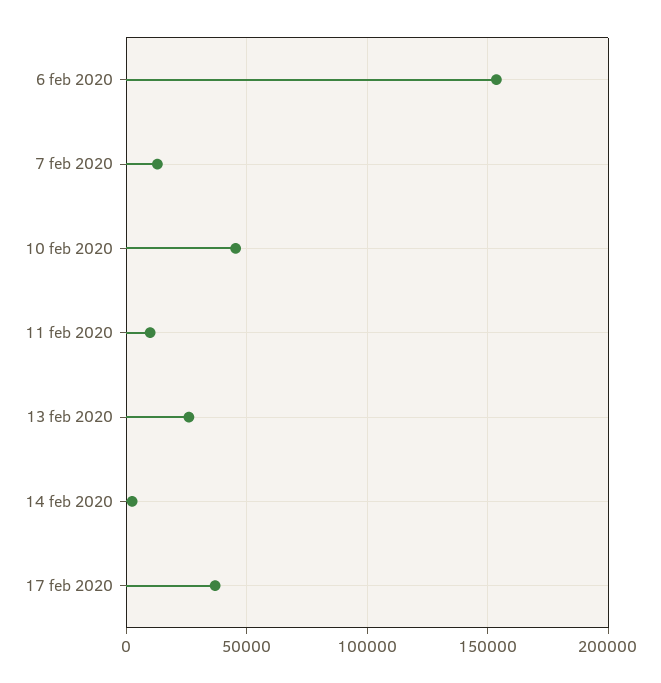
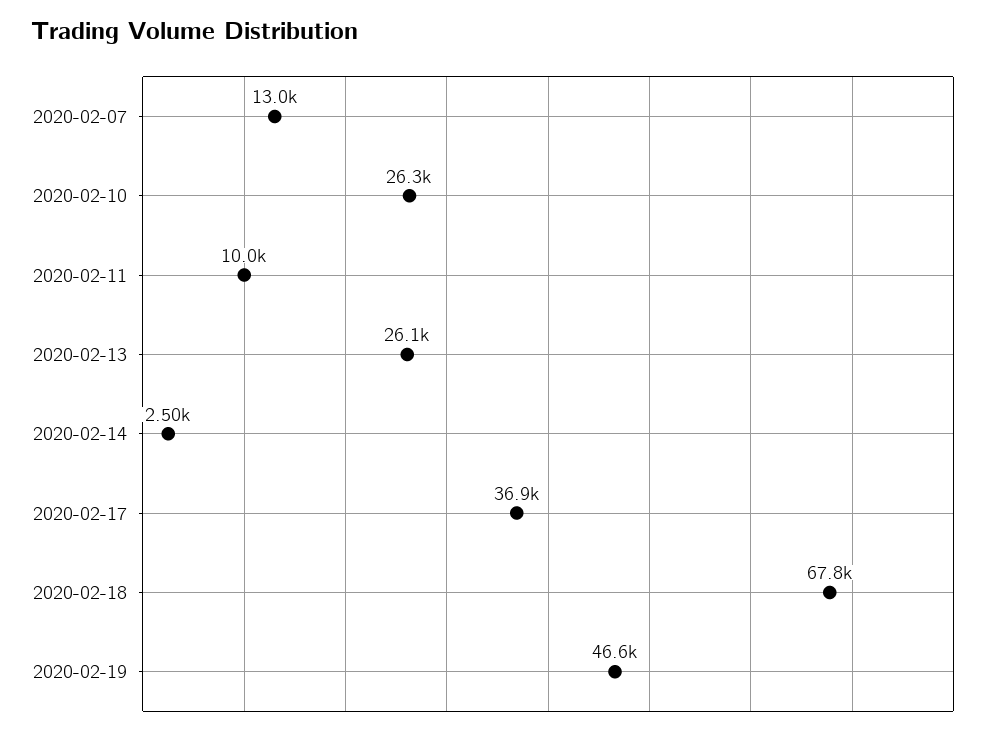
6 feb 2020: 155000 -> none
10 feb 2020: 45000 -> 26300
2020-02-18: none -> 67800
2020-02-19: none -> 46600

